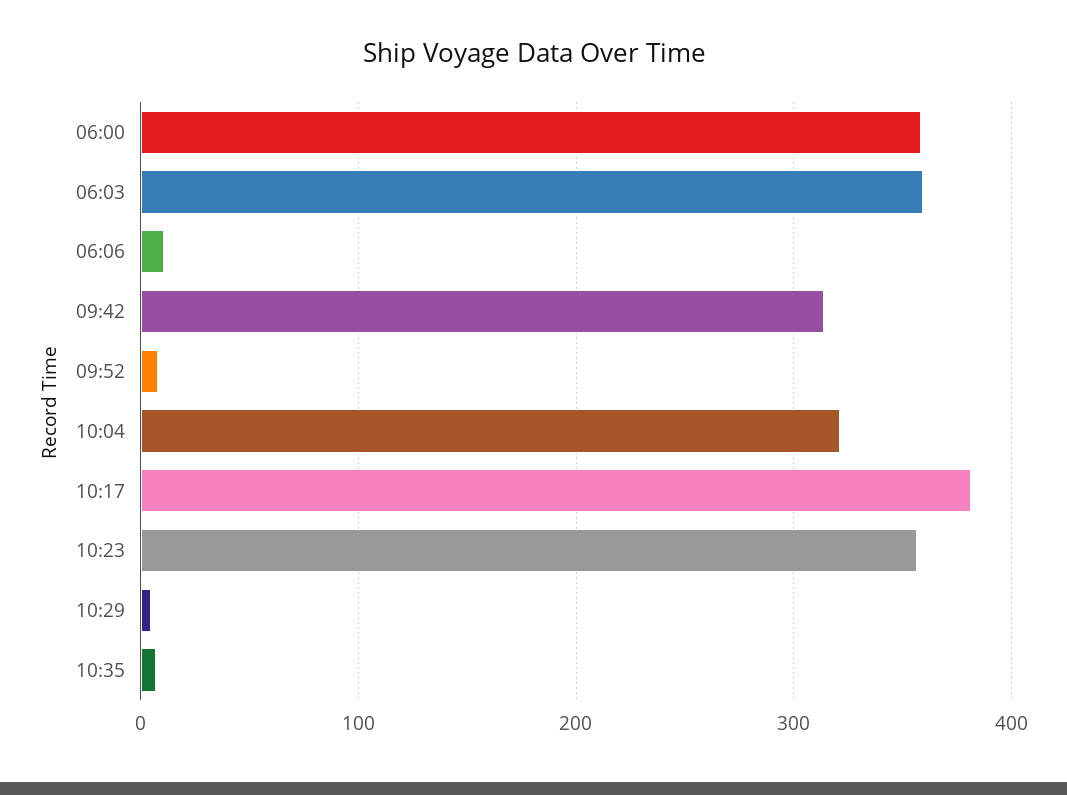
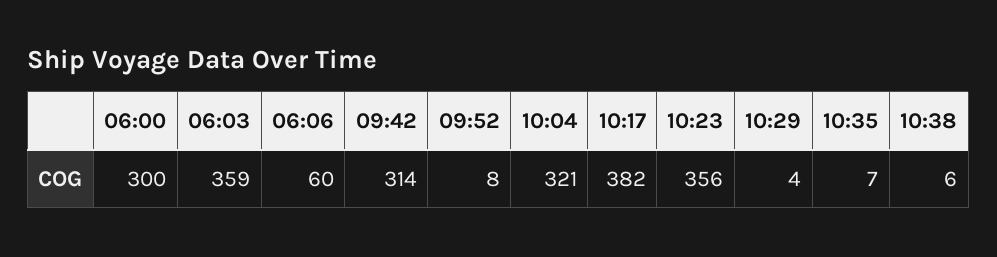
06:00: 360 -> 300
06:06: 10 -> 60
10:38: none -> 6

